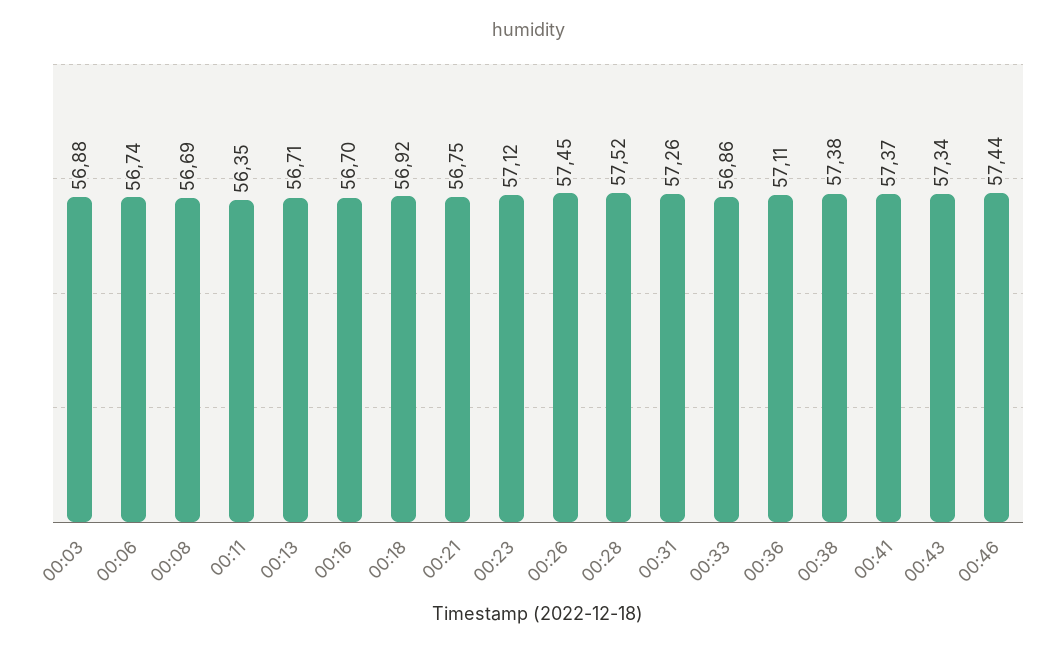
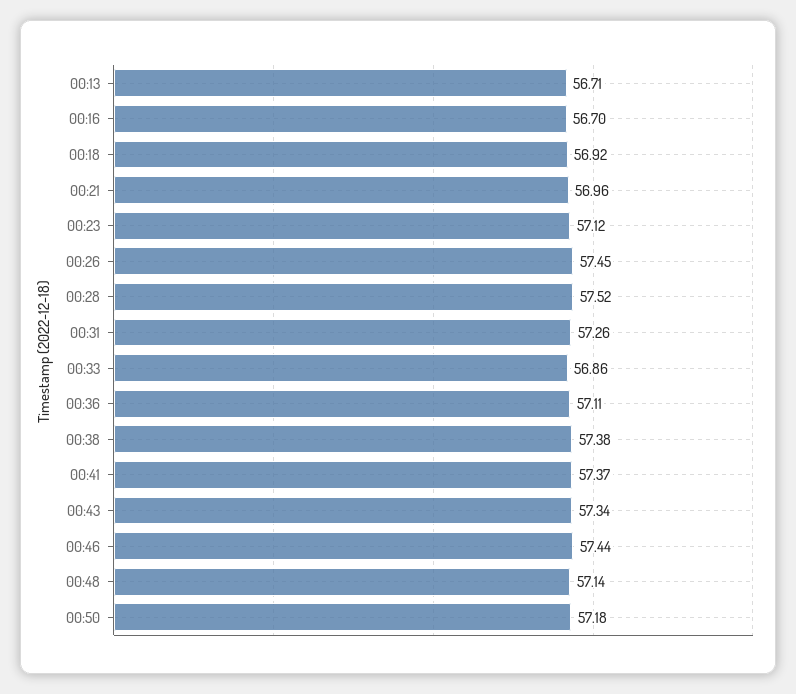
00:03: 56.88 -> none
00:06: 56.74 -> none
00:08: 56.69 -> none
00:11: 56.35 -> none
00:21: 56.75 -> 56.96
00:48: none -> 57.14
00:50: none -> 57.18

